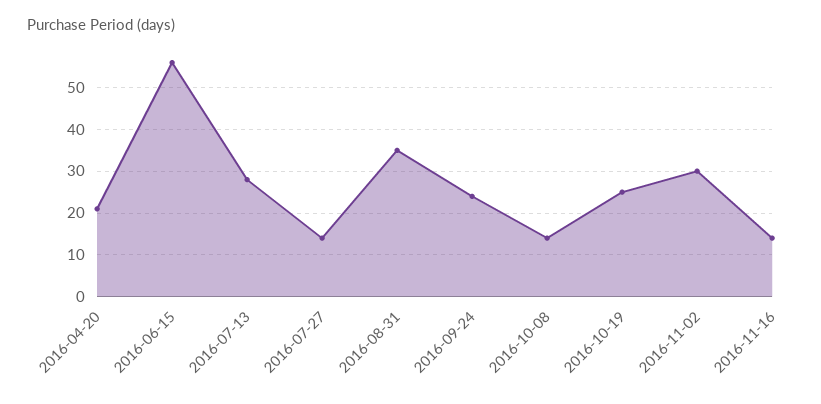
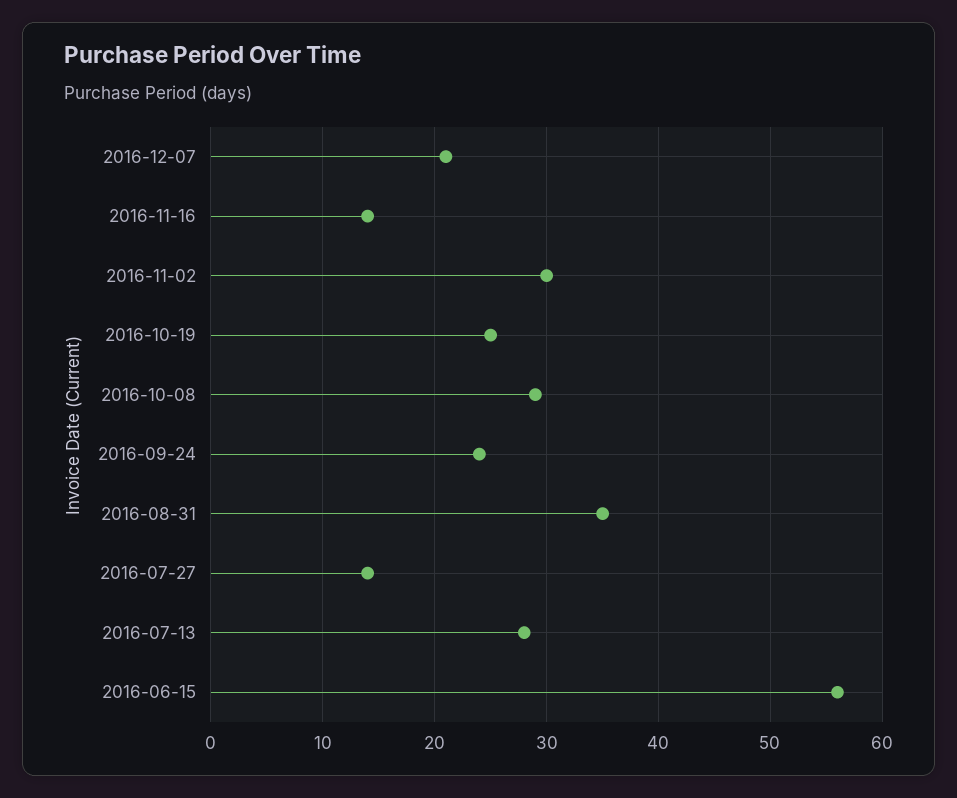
2016-04-20: 20 -> none
2016-10-08: 15 -> 29
2016-12-07: none -> 21

